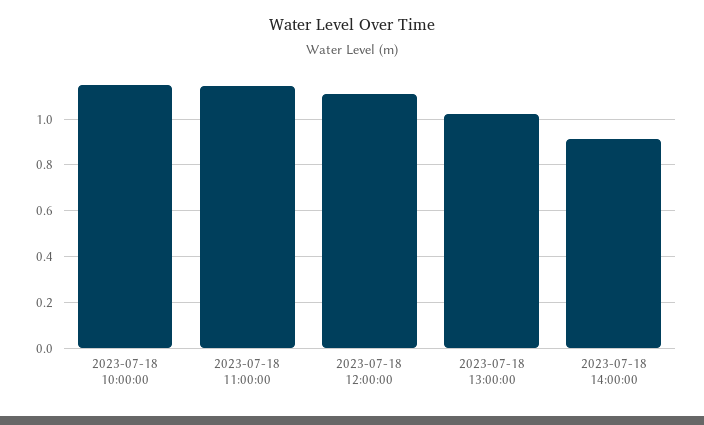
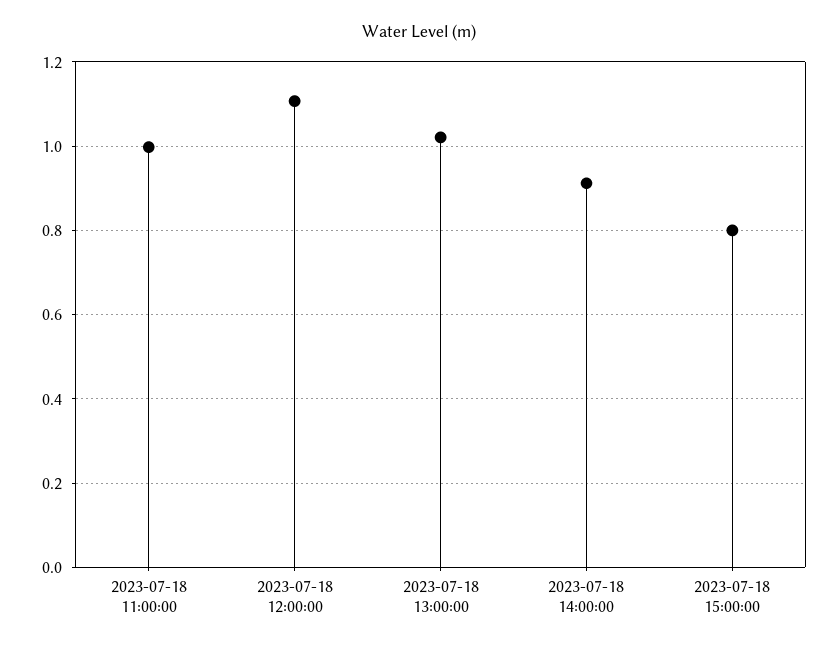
2023-07-18 10:00:00: 1.15 -> none
2023-07-18 11:00:00: 1.15 -> 1
2023-07-18 15:00:00: none -> 0.8

